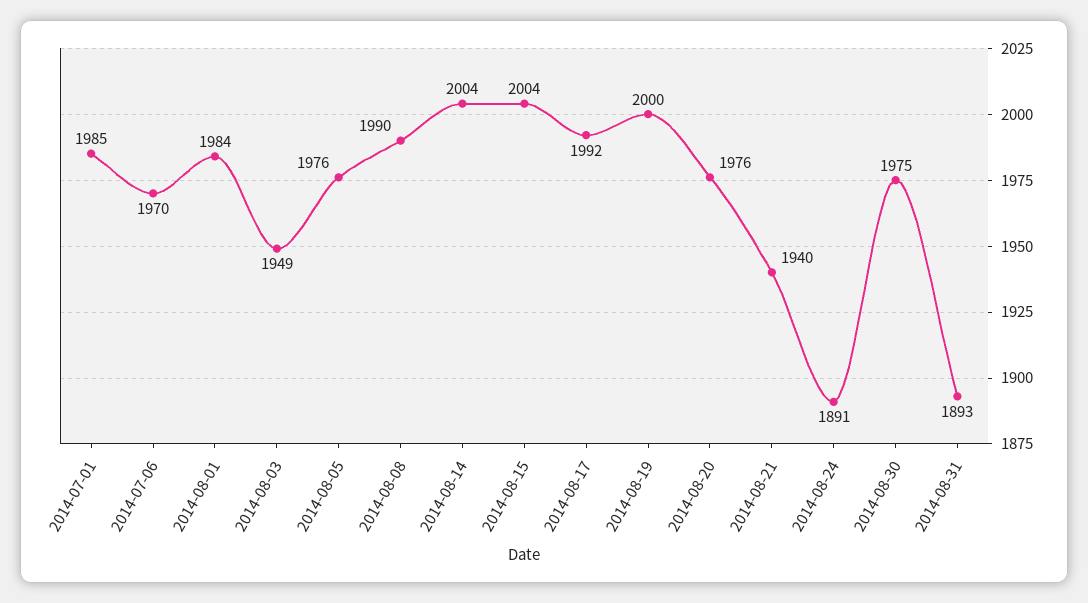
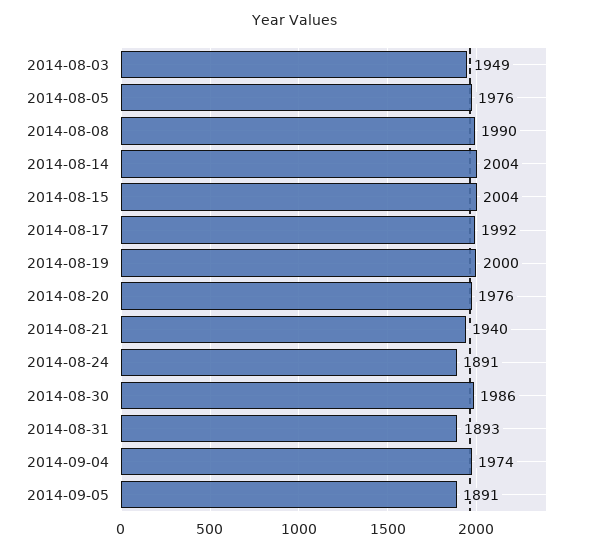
2014-07-01: 1985 -> none
2014-07-06: 1970 -> none
2014-08-01: 1984 -> none
2014-08-30: 1975 -> 1986
2014-09-04: none -> 1974
2014-09-05: none -> 1891

